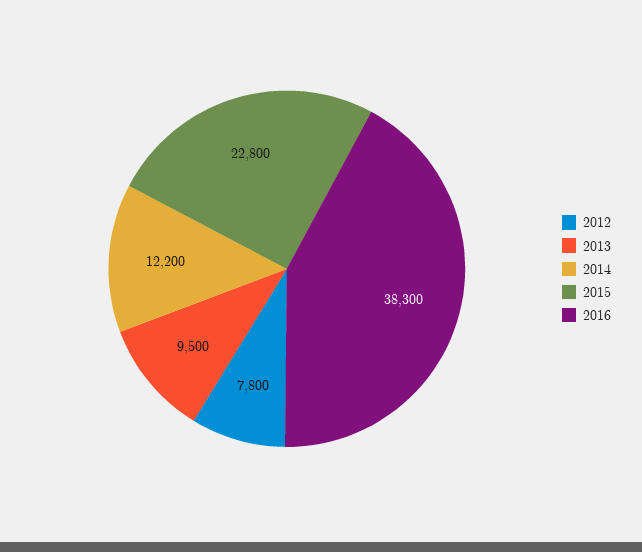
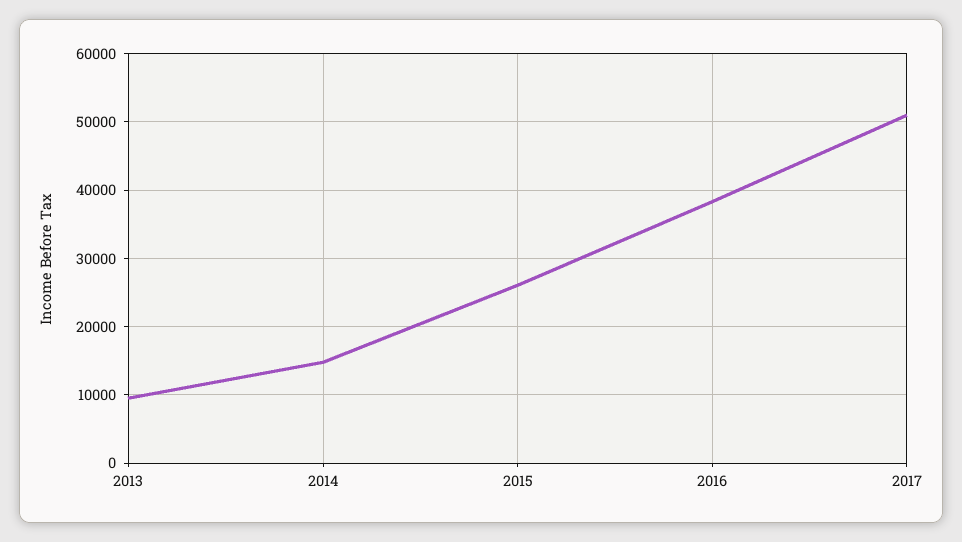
2012: 7800 -> none
2014: 12200 -> 15000
2015: 22800 -> 26000
2017: none -> 51000

